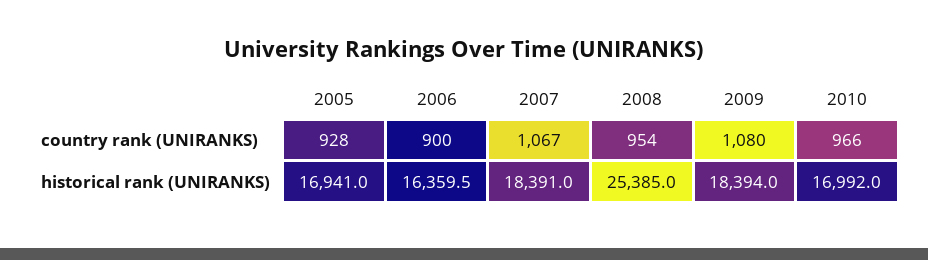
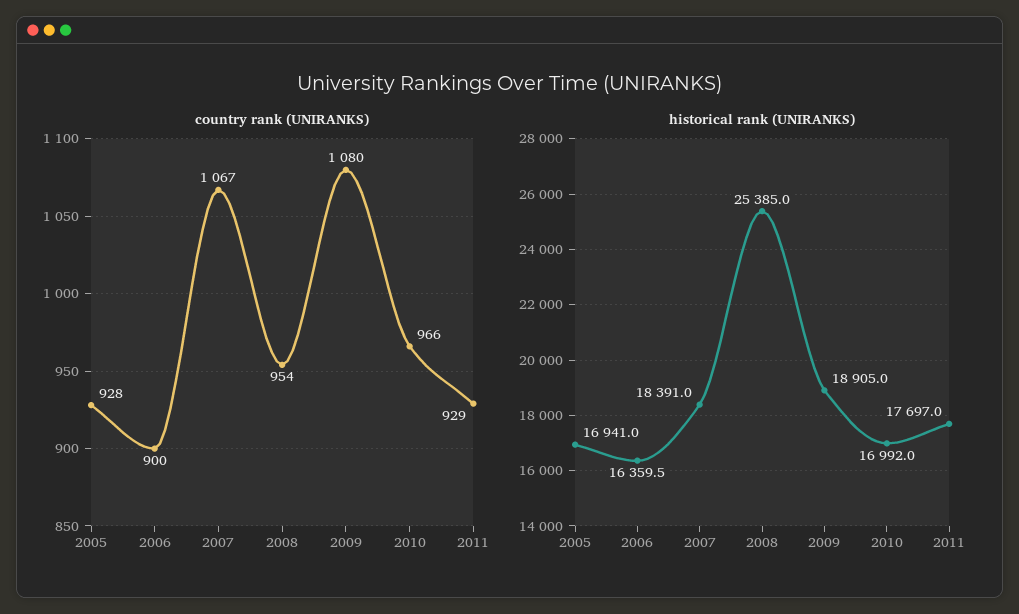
historical rank (UNIRANKS), 2009: 18394 -> 18905
country rank (UNIRANKS), 2011: none -> 929
historical rank (UNIRANKS), 2011: none -> 17697

